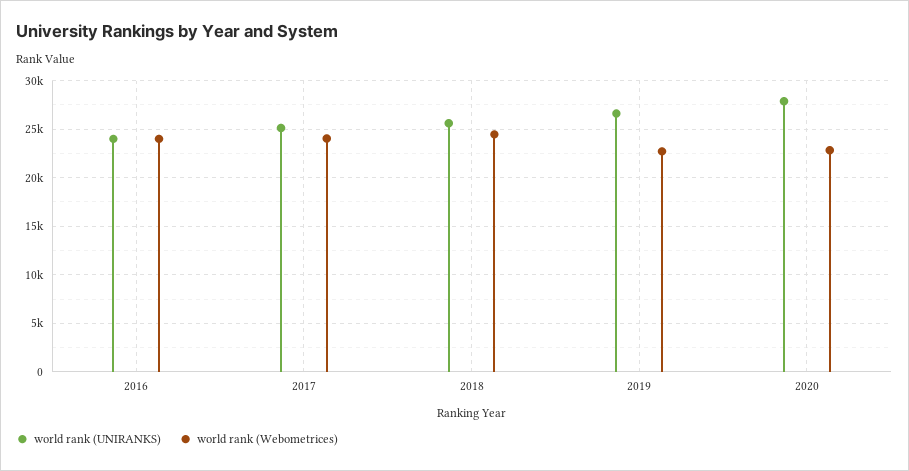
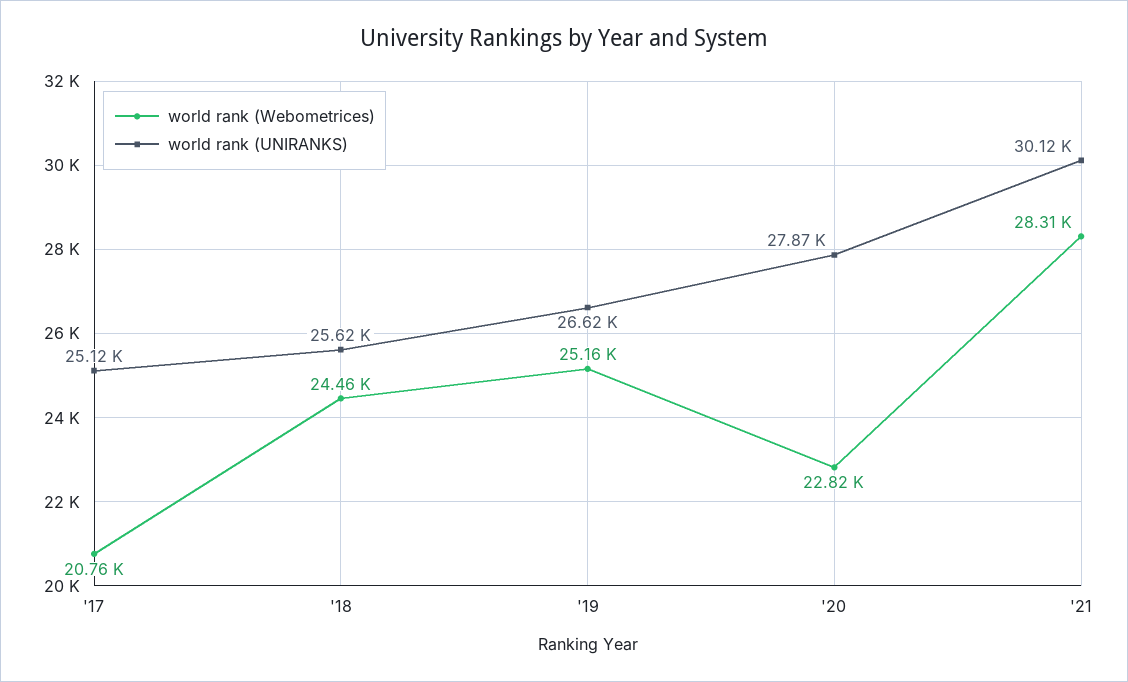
world rank (UNIRANKS), 2016: 24000 -> none
world rank (Webometrices), 2016: 24000 -> none
world rank (Webometrices), 2017: 24000 -> 20760
world rank (Webometrices), 2019: 23000 -> 25160
world rank (Webometrices), '21: none -> 28310
world rank (UNIRANKS), '21: none -> 30120

